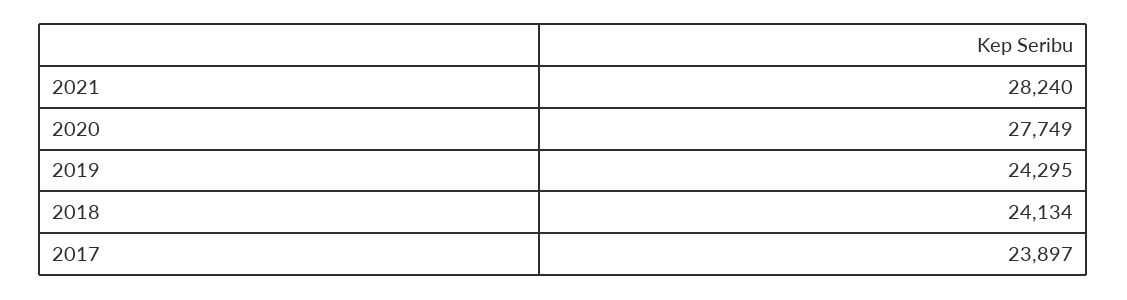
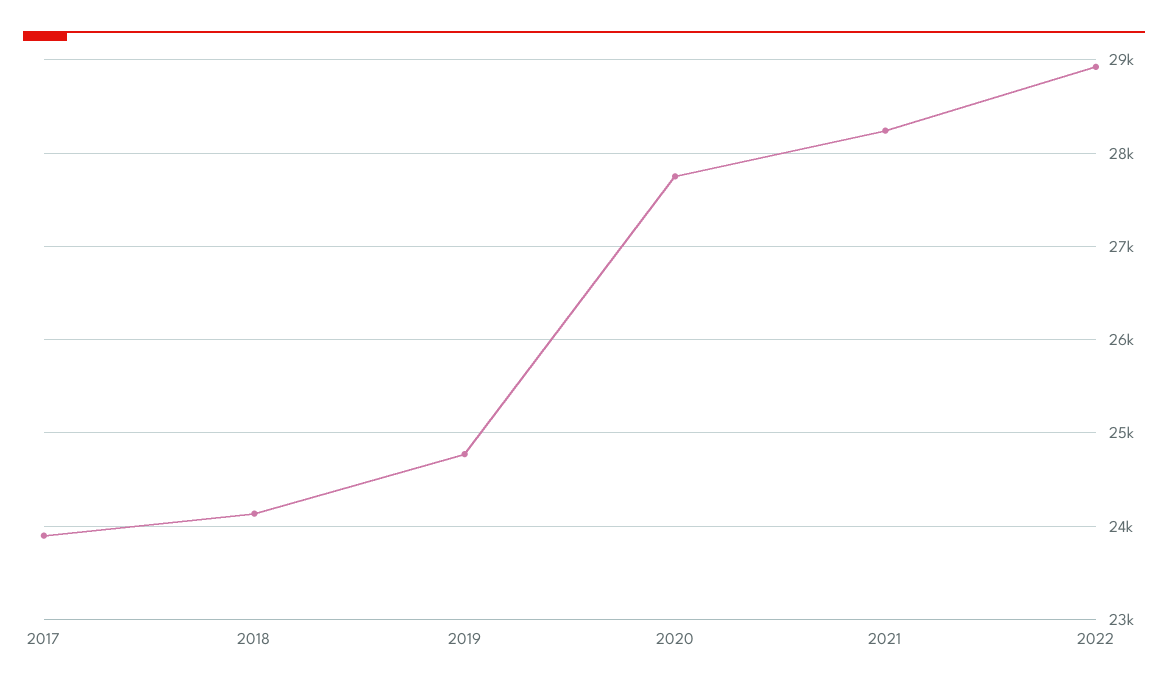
2019: 24295 -> 24800
2022: none -> 28900

